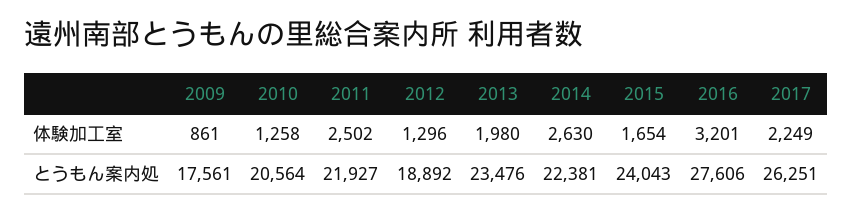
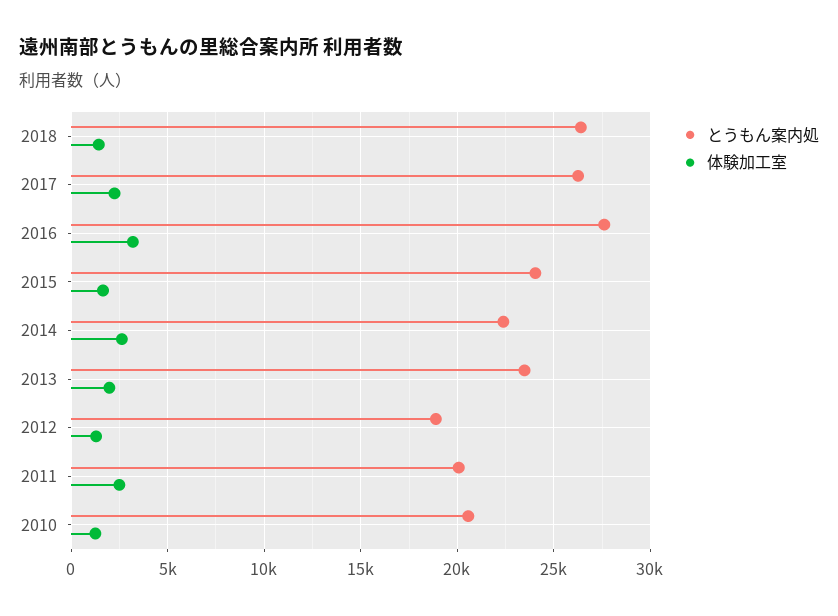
体験加工室, 2009: 861 -> none
とうもん案内処, 2009: 17561 -> none
とうもん案内処, 2011: 21927 -> 20000
とうもん案内処, 2018: none -> 26500
体験加工室, 2018: none -> 1500

